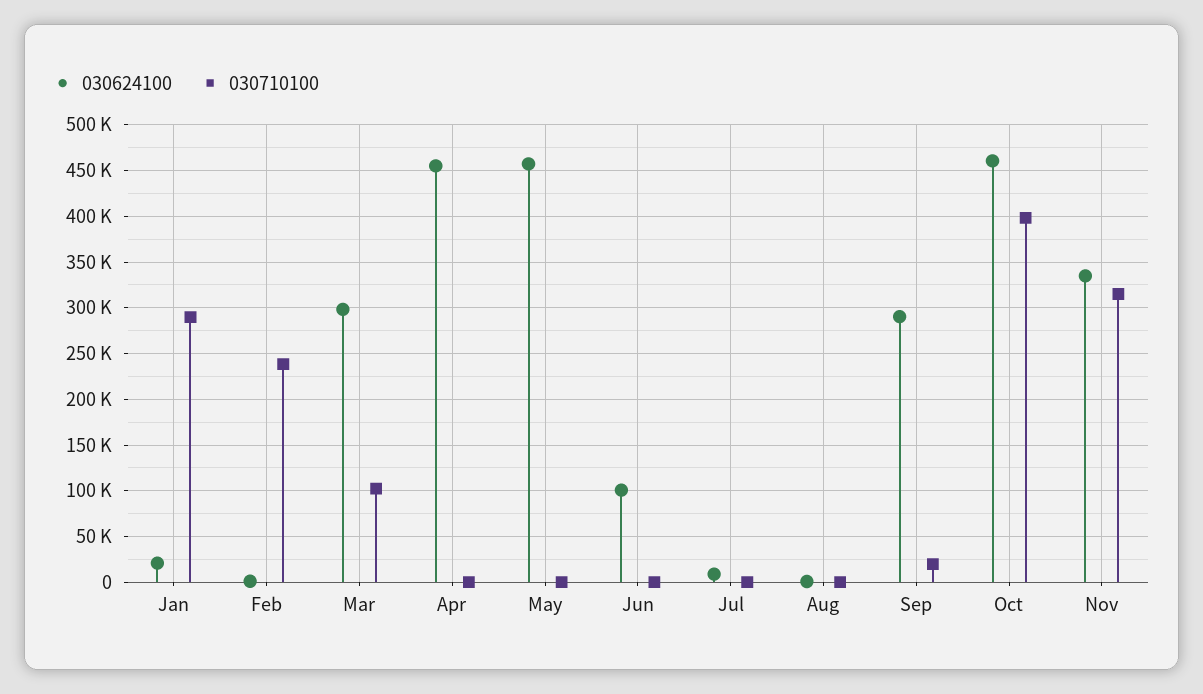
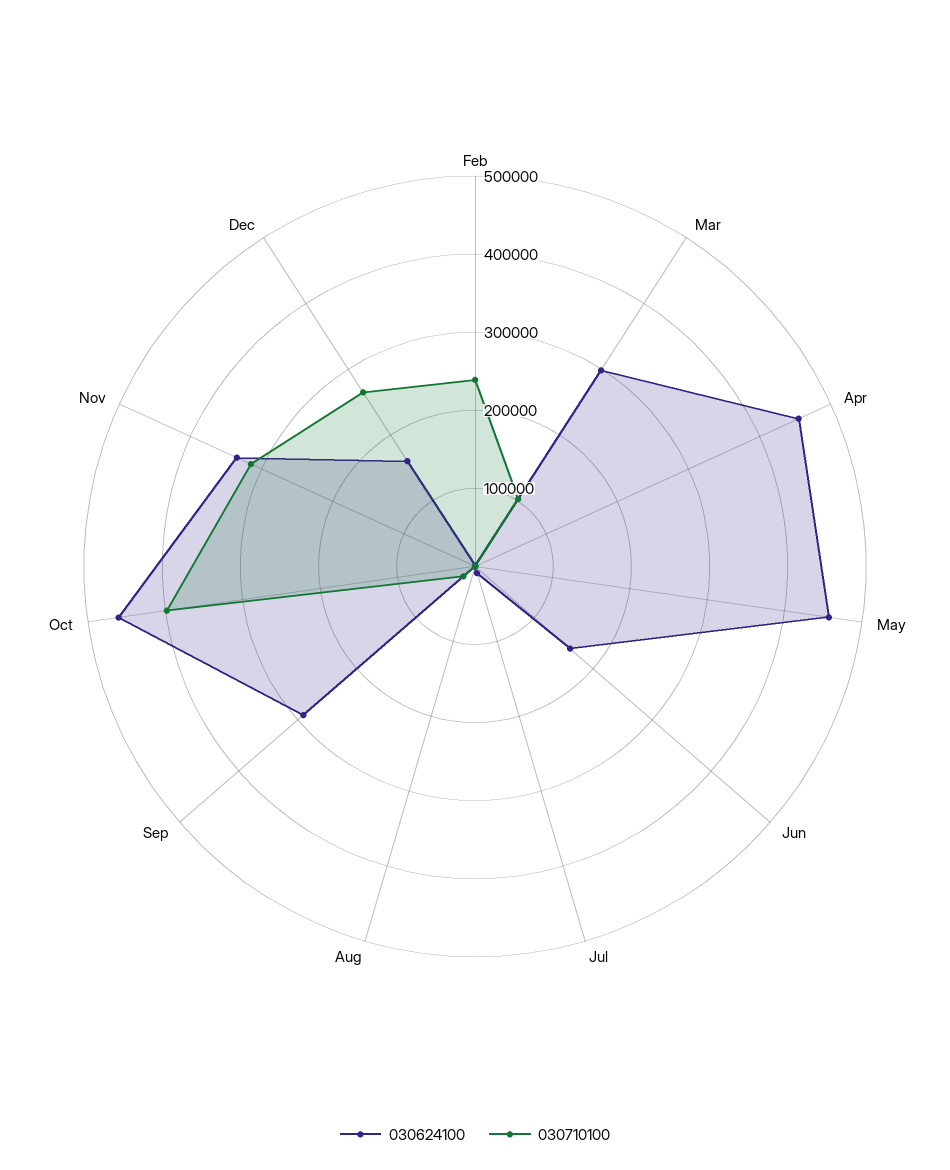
030624100, Jan: 20000 -> none
030710100, Jan: 290000 -> none
030624100, Jun: 100000 -> 160000
030624100, Dec: none -> 160000
030710100, Dec: none -> 260000

